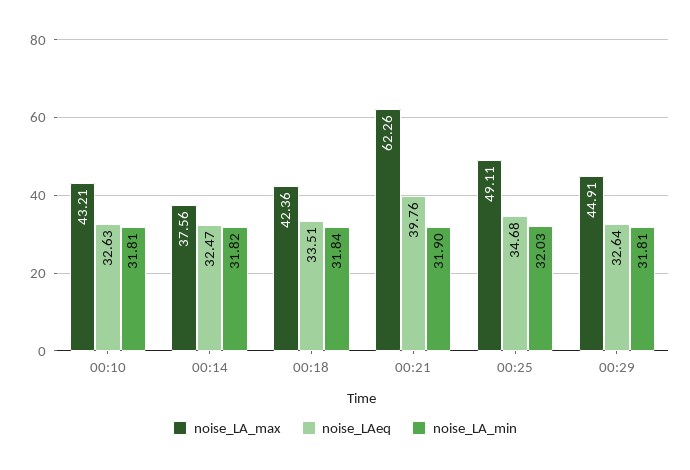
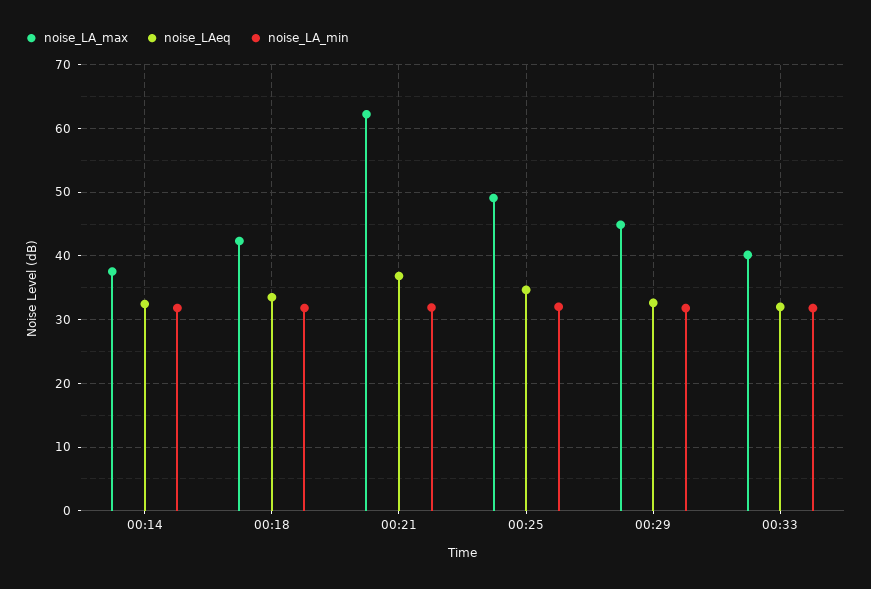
noise_LA_max, 00:10: 43.21 -> none
noise_LAeq, 00:10: 32.63 -> none
noise_LA_min, 00:10: 31.81 -> none
noise_LAeq, 00:21: 39.76 -> 37
noise_LA_max, 00:33: none -> 40
noise_LAeq, 00:33: none -> 32
noise_LA_min, 00:33: none -> 32

